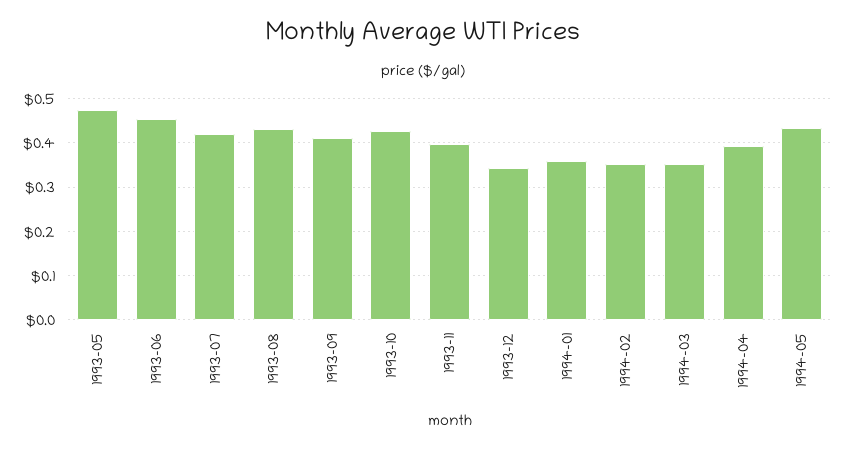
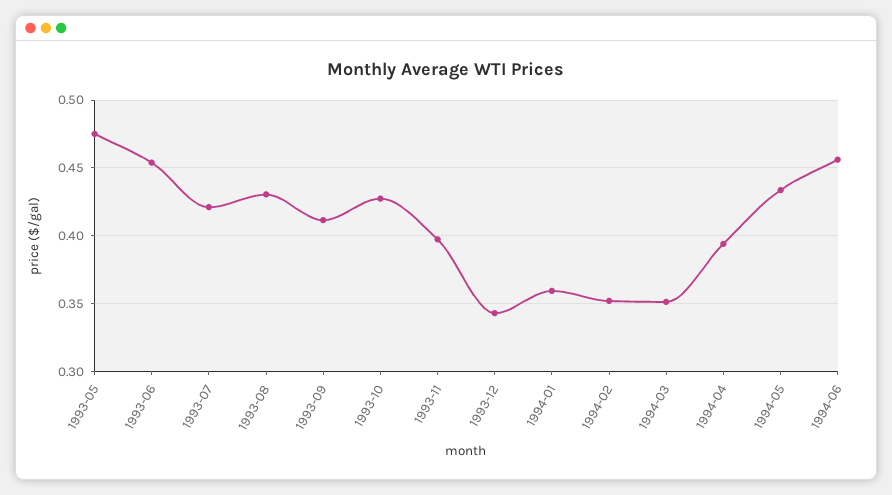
1994-06: none -> 0.455

